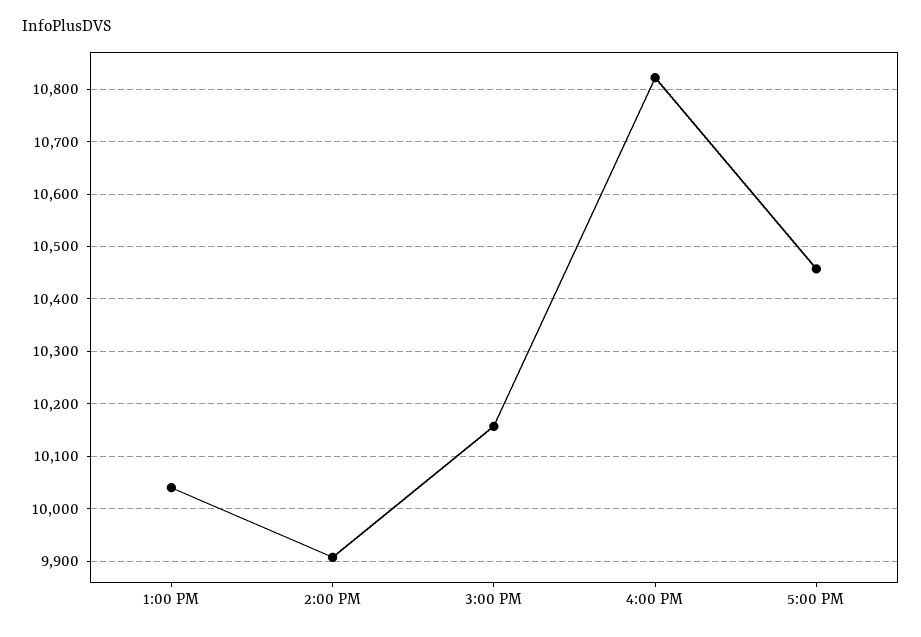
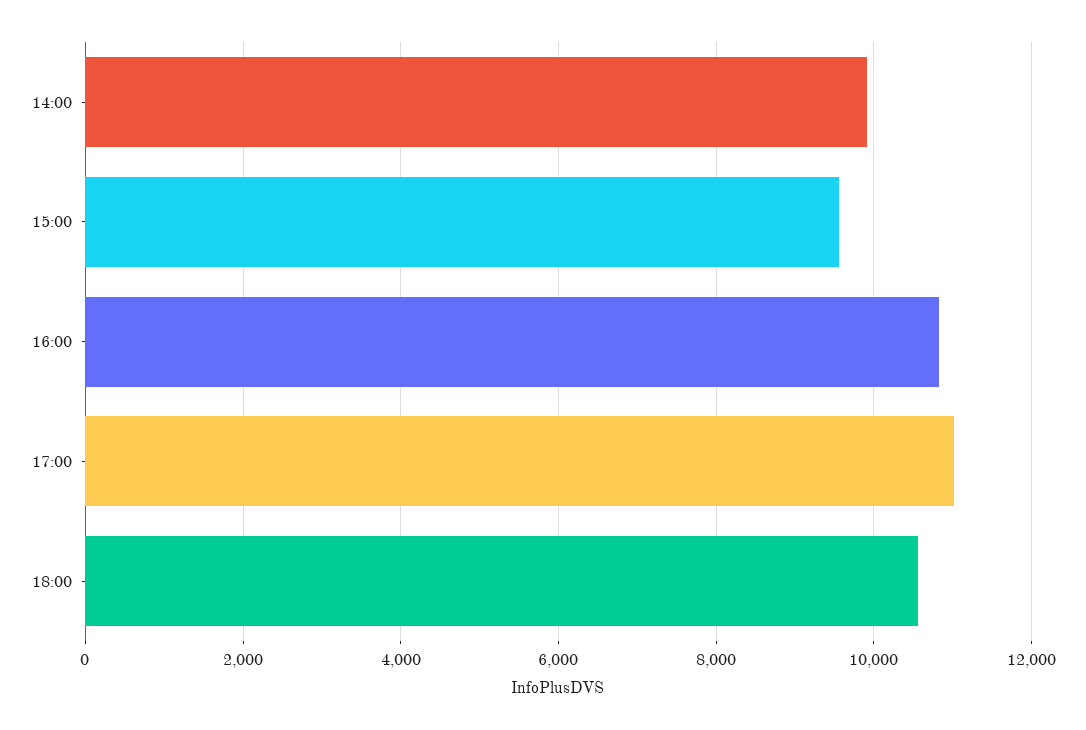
1:00 PM: 10040 -> none
3:00 PM: 10160 -> 9600
5:00 PM: 10460 -> 11000
18:00: none -> 10600

